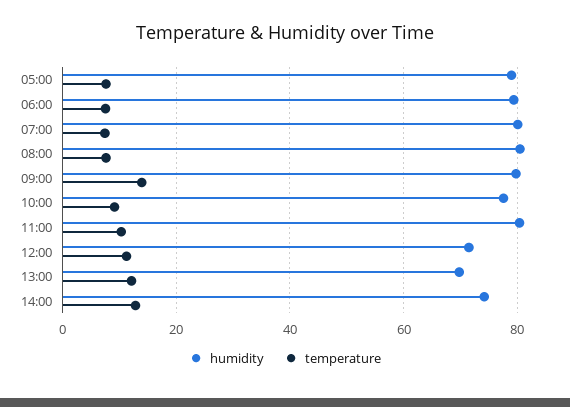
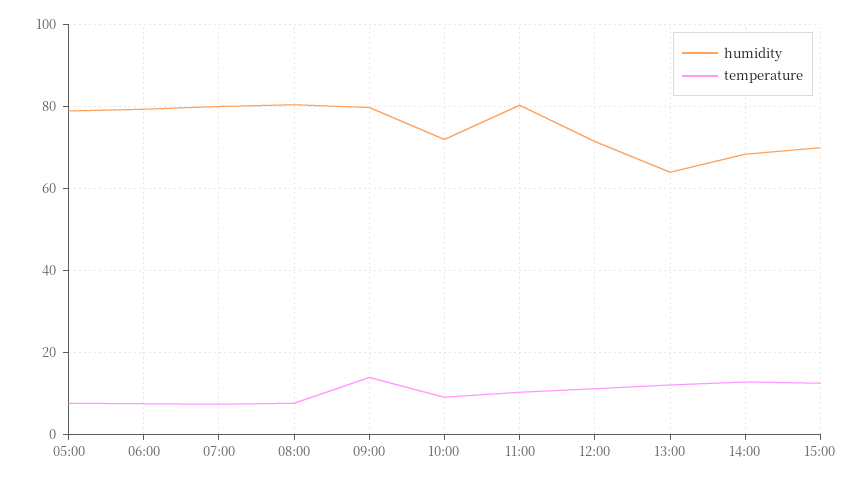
humidity, 10:00: 78 -> 72
humidity, 13:00: 70 -> 64
humidity, 14:00: 74 -> 68
humidity, 15:00: none -> 70
temperature, 15:00: none -> 12

